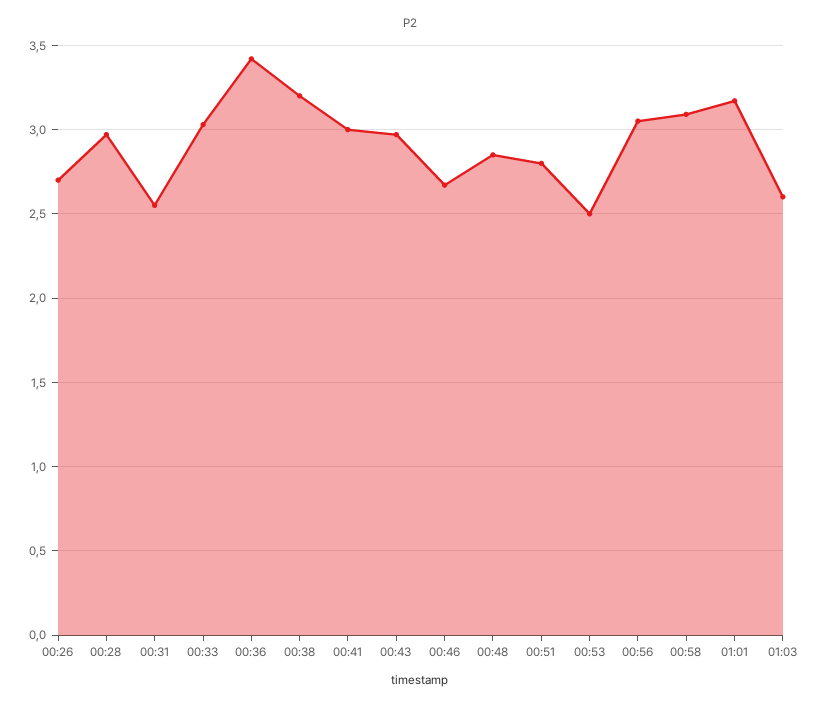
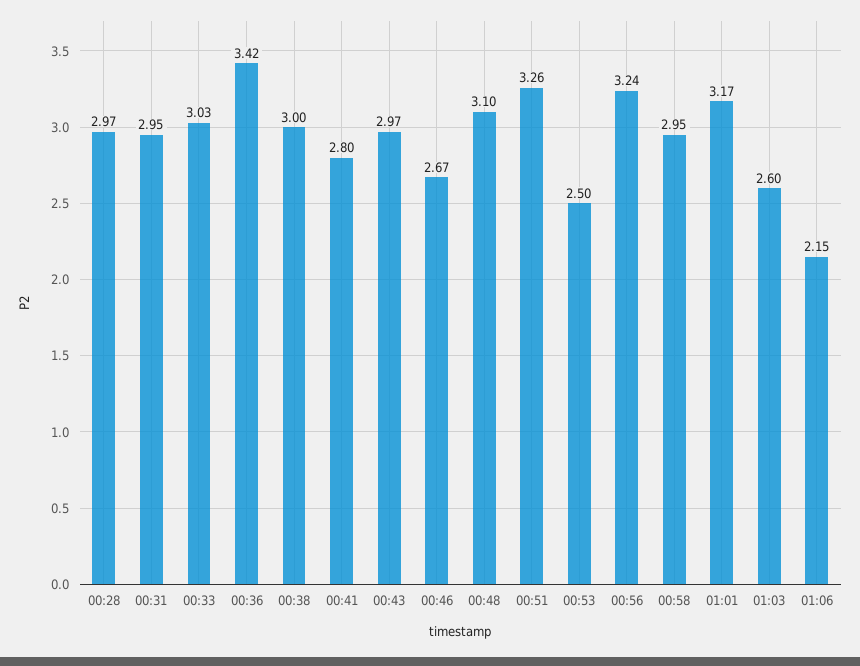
00:26: 2.7 -> none
00:31: 2.55 -> 2.95
00:38: 3.2 -> 3
00:41: 3 -> 2.8
00:48: 2.85 -> 3.1
00:51: 2.8 -> 3.26
00:56: 3.05 -> 3.24
00:58: 3.1 -> 2.95
01:06: none -> 2.15

